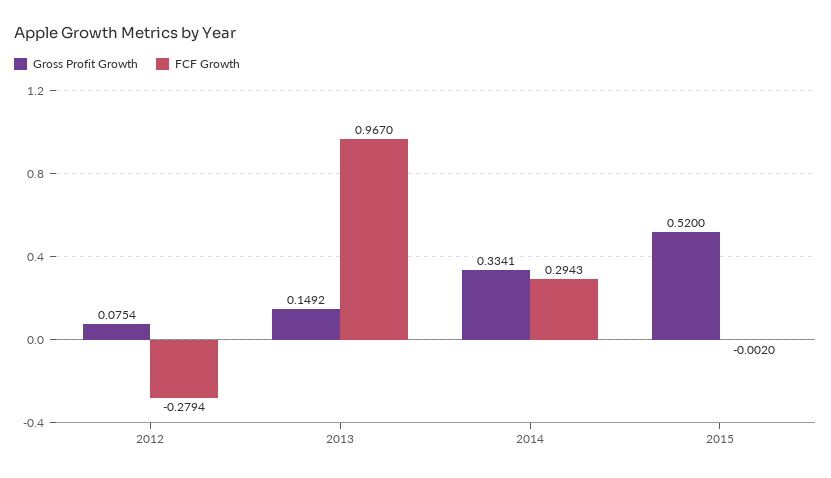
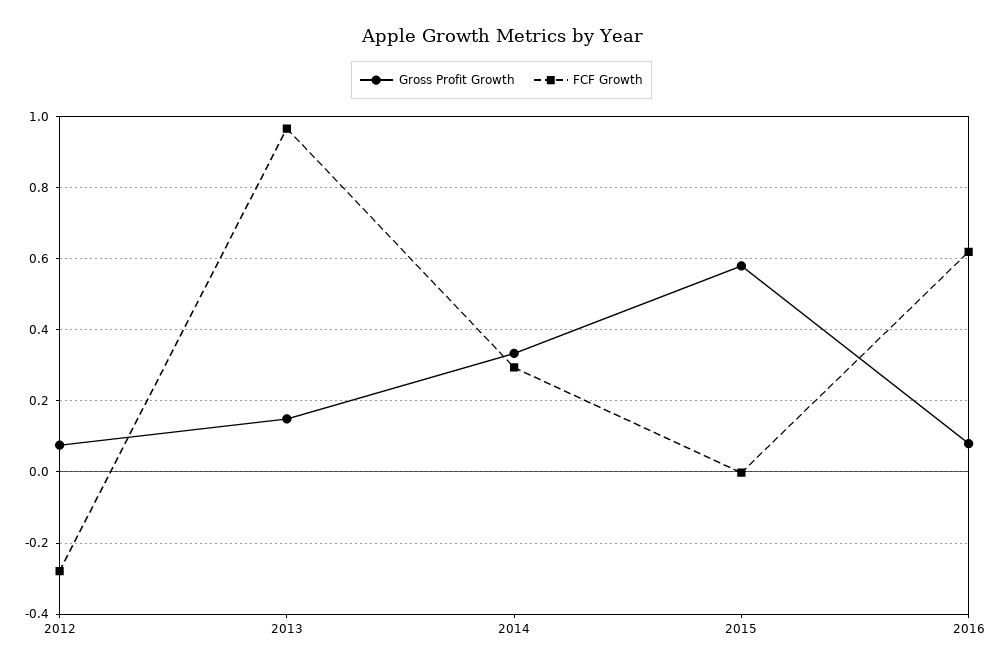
Gross Profit Growth, 2015: 0.52 -> 0.58
Gross Profit Growth, 2016: none -> 0.08
FCF Growth, 2016: none -> 0.62

